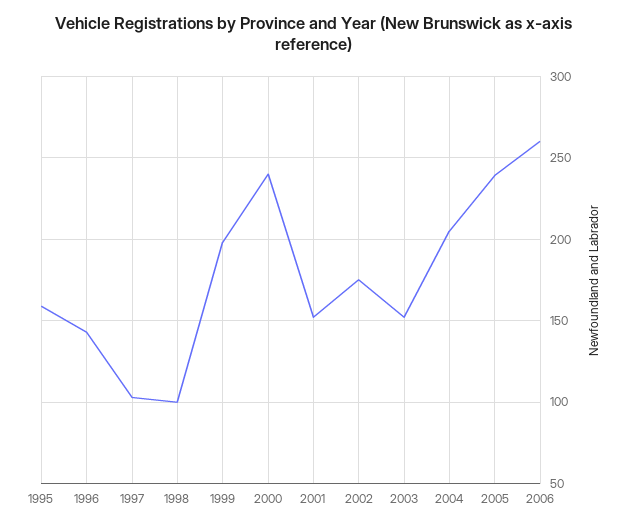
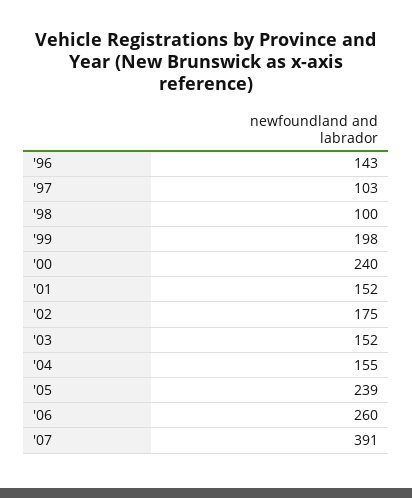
1995: 160 -> none
2004: 205 -> 155
'07: none -> 391

